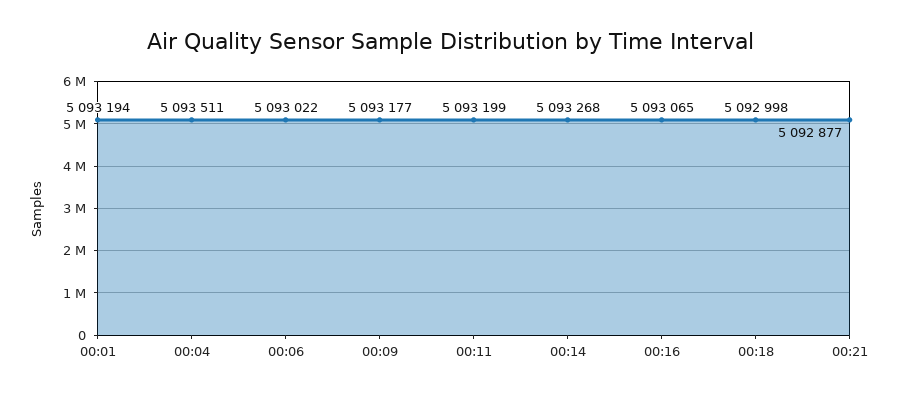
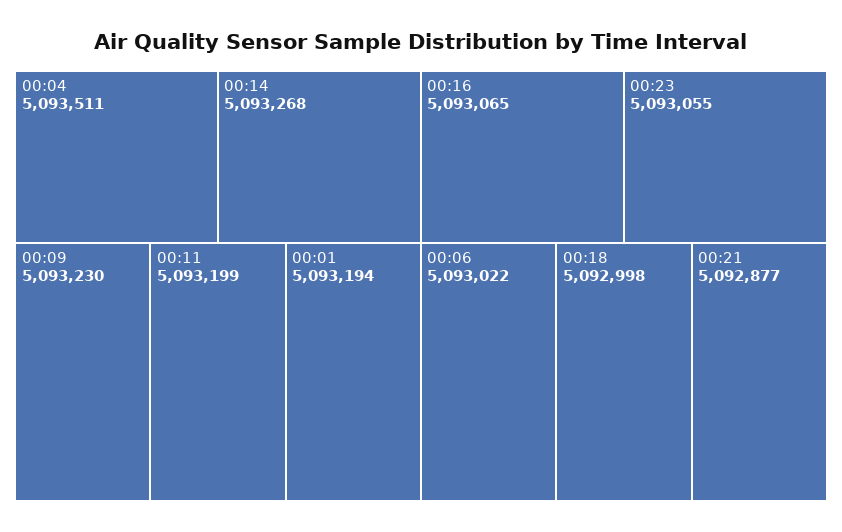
00:09: 5093177 -> 5093230
00:23: none -> 5093055

